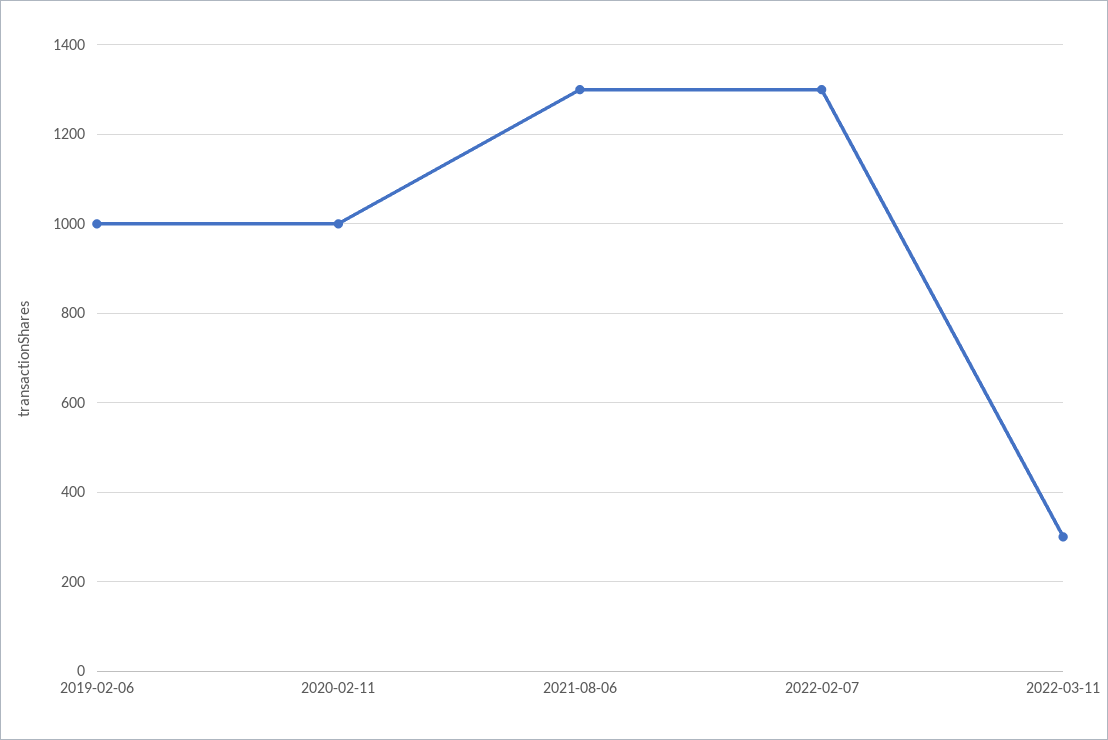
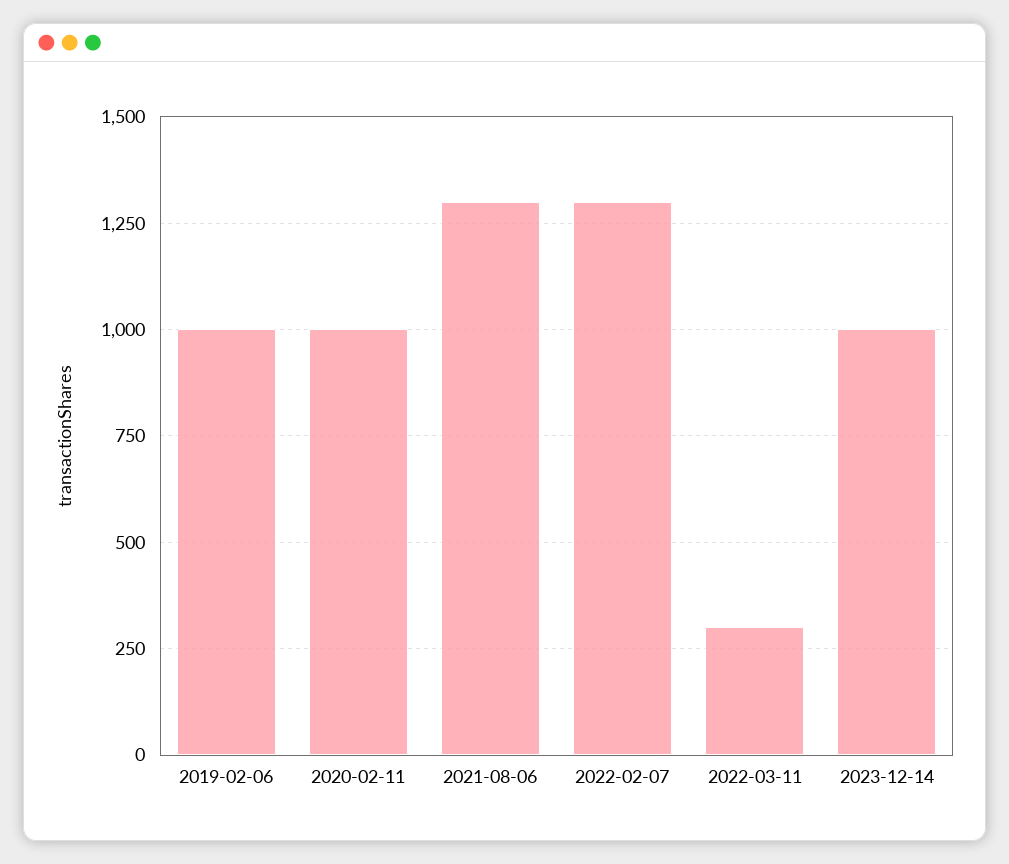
2023-12-14: none -> 1000

